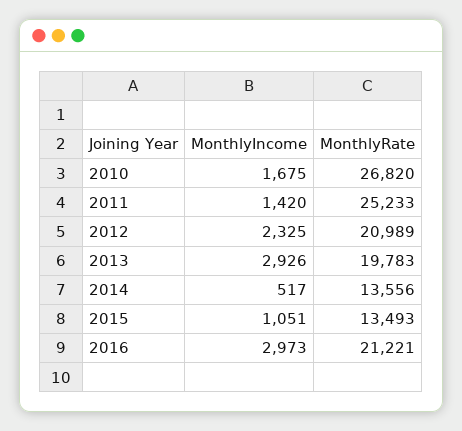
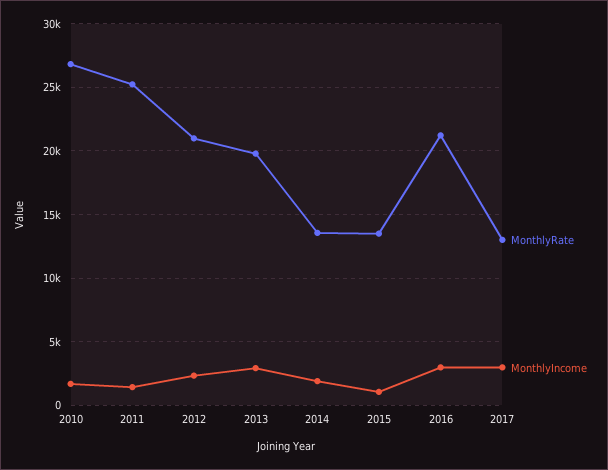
MonthlyIncome, 2014: 517 -> 2000
MonthlyRate, 2017: none -> 13000
MonthlyIncome, 2017: none -> 3000

